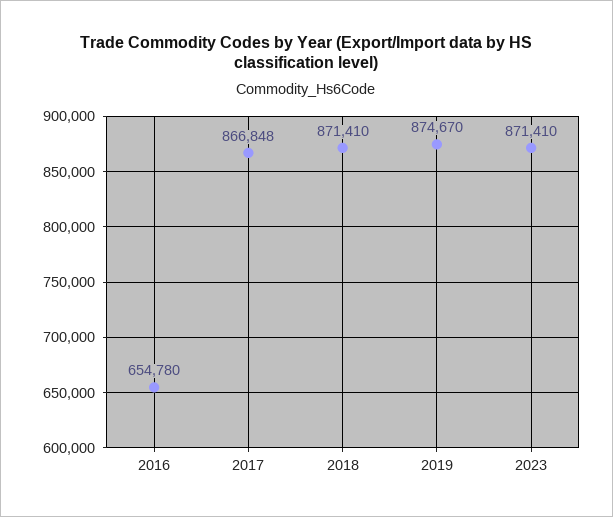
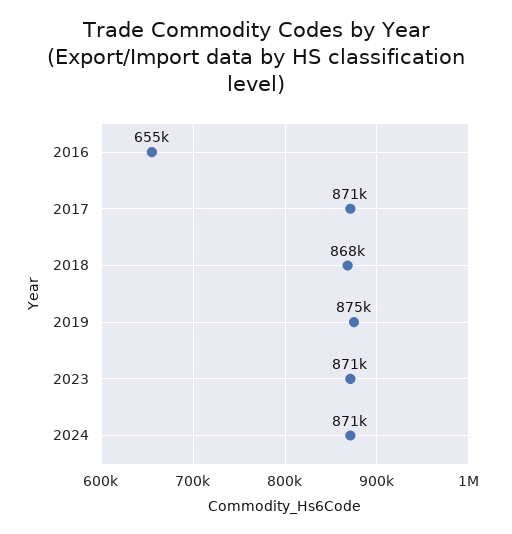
2017: 866848 -> 871000
2018: 871410 -> 868000
2024: none -> 871000

